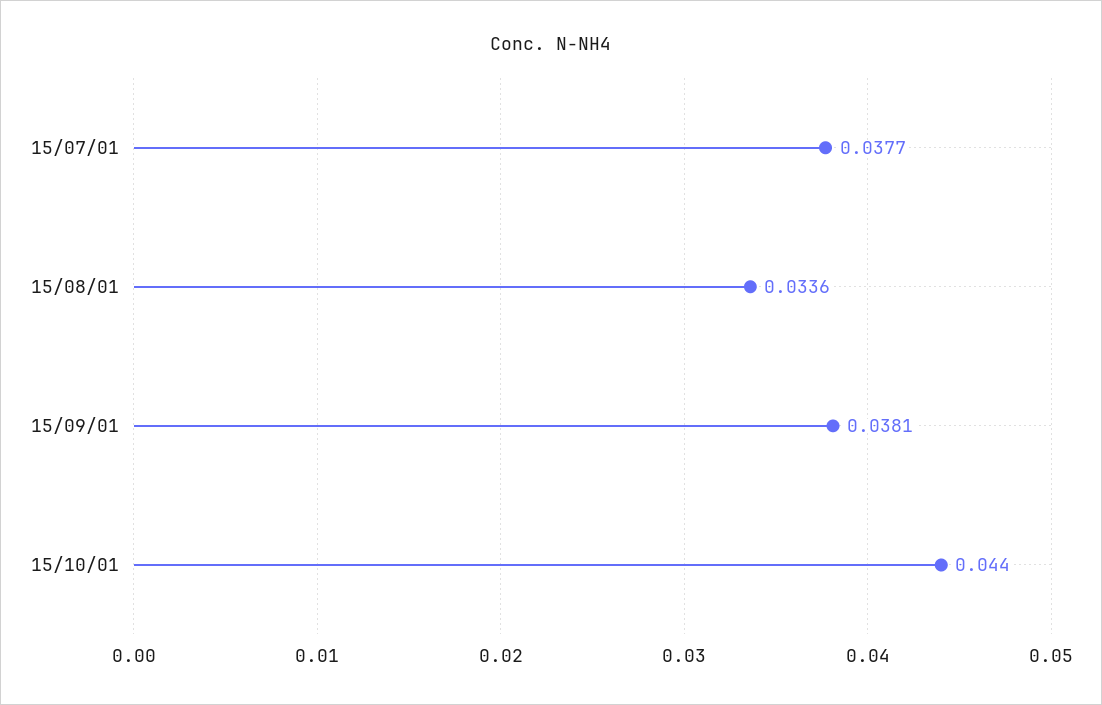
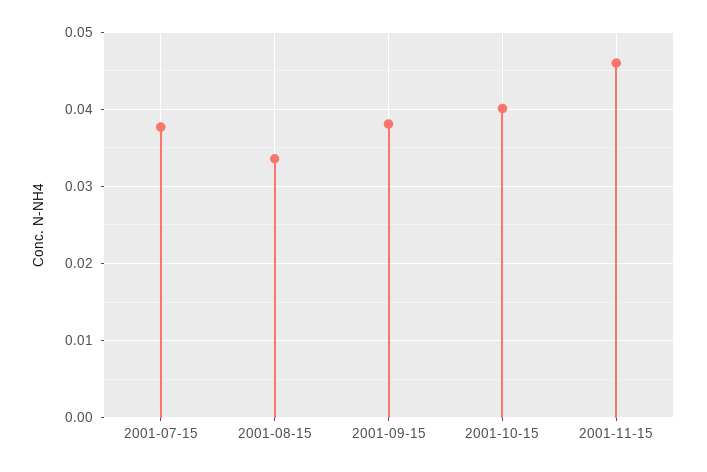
15/10/01: 0.044 -> 0.04
2001-11-15: none -> 0.046

